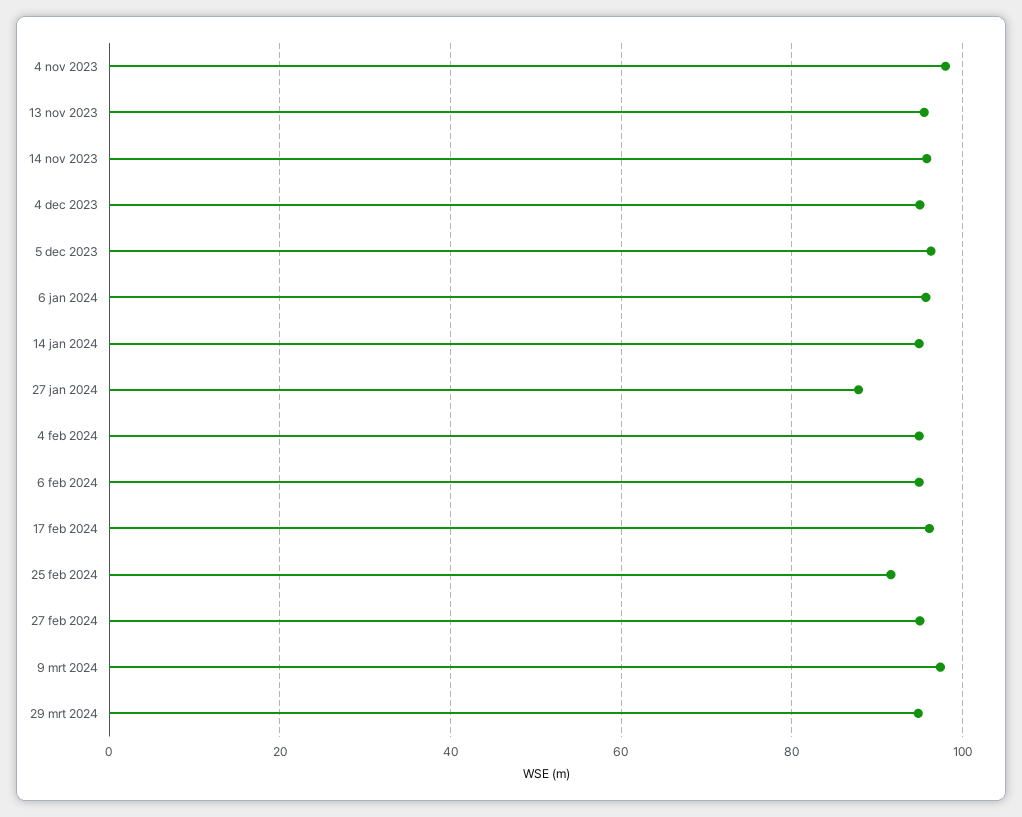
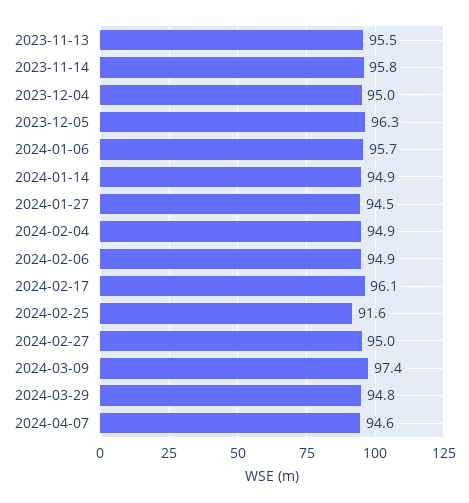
4 nov 2023: 98 -> none
27 jan 2024: 88 -> 94.5
2024-04-07: none -> 94.6

